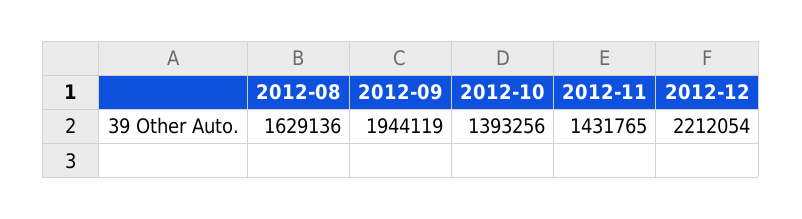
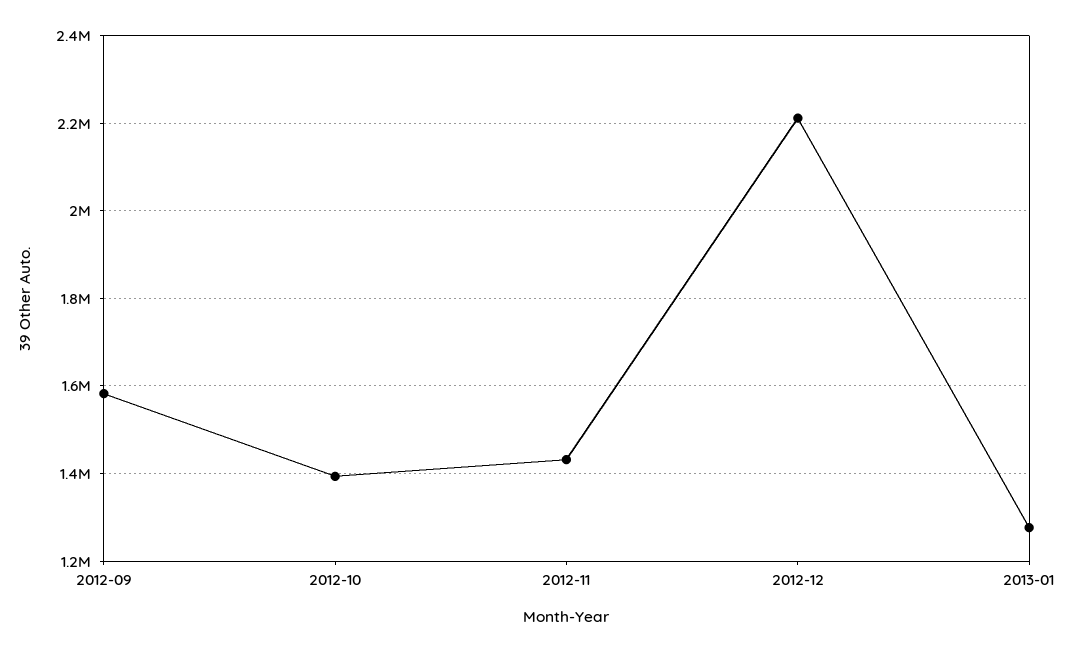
2012-08: 1629136 -> none
2012-09: 1944119 -> 1580000
2013-01: none -> 1280000

